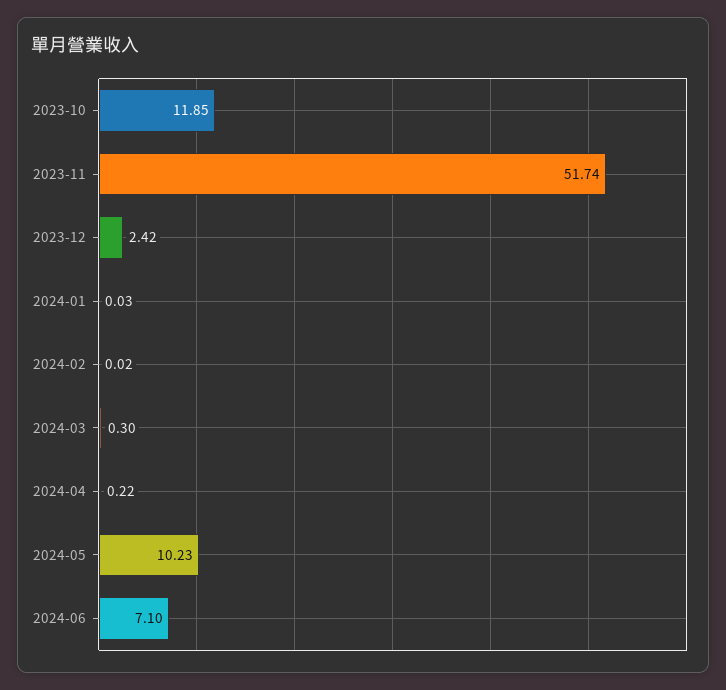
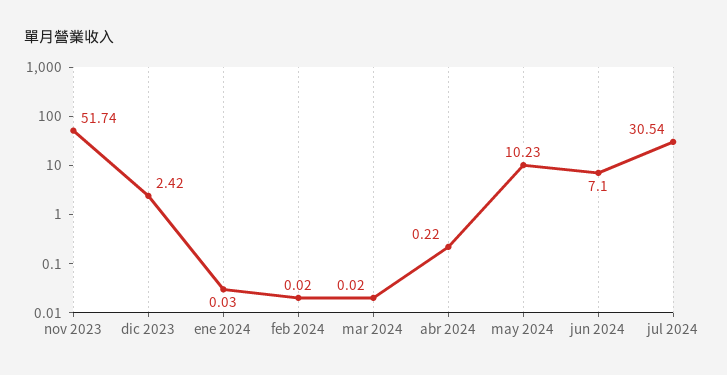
2023-10: 11.85 -> none
2024-03: 0.3 -> 0.02
jul 2024: none -> 30.54

